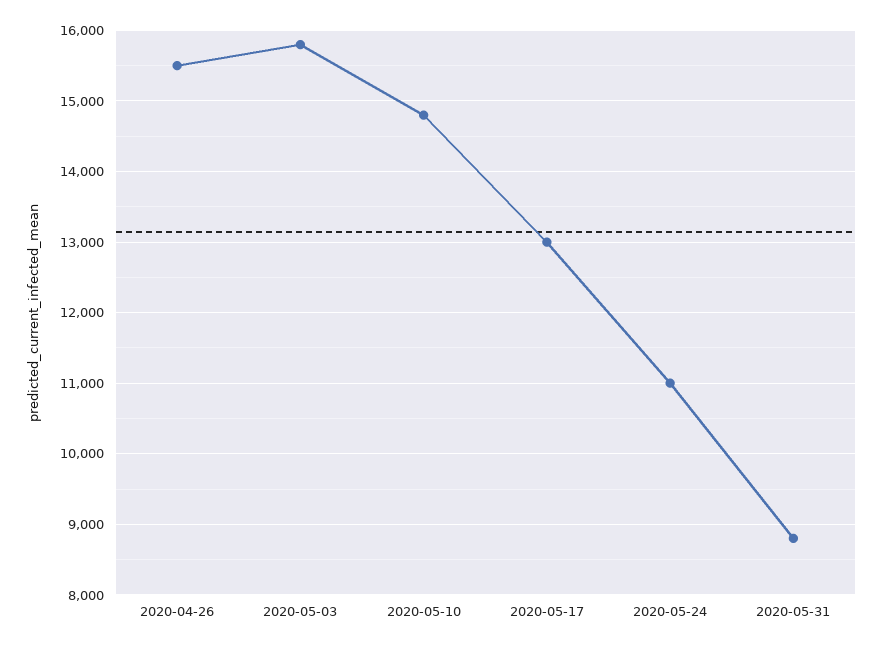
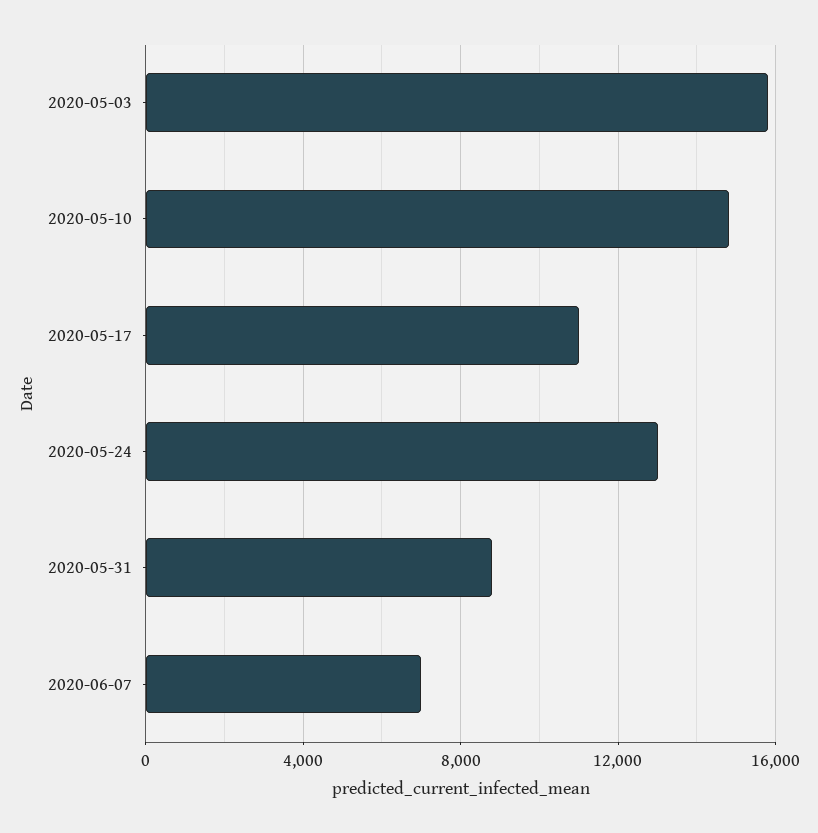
2020-04-26: 15500 -> none
2020-05-17: 13000 -> 11000
2020-05-24: 11000 -> 13000
2020-06-07: none -> 7000

